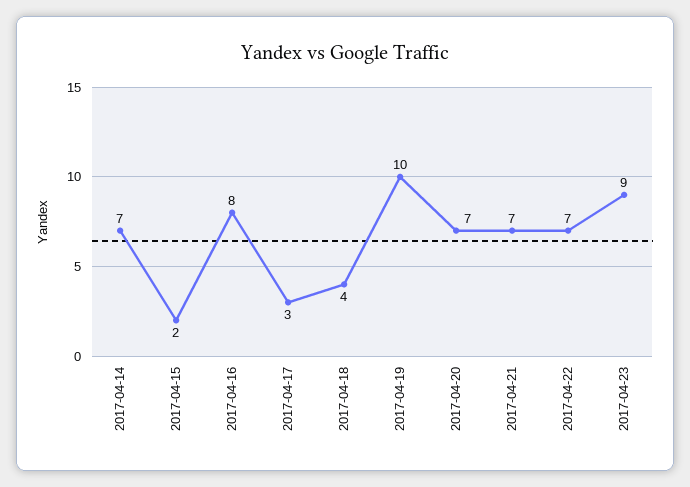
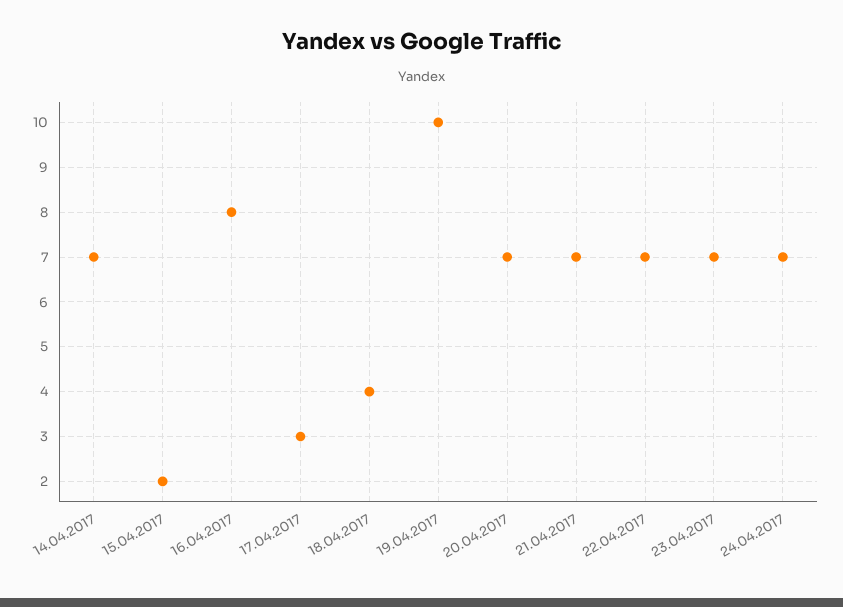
2017-04-23: 9 -> 7
24.04.2017: none -> 7

